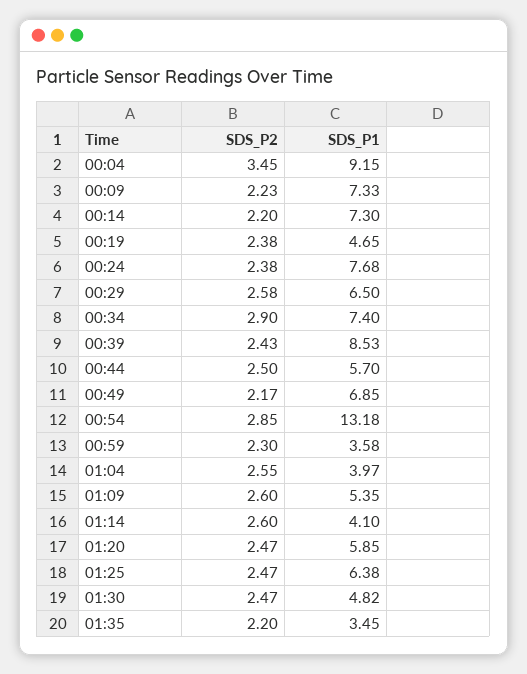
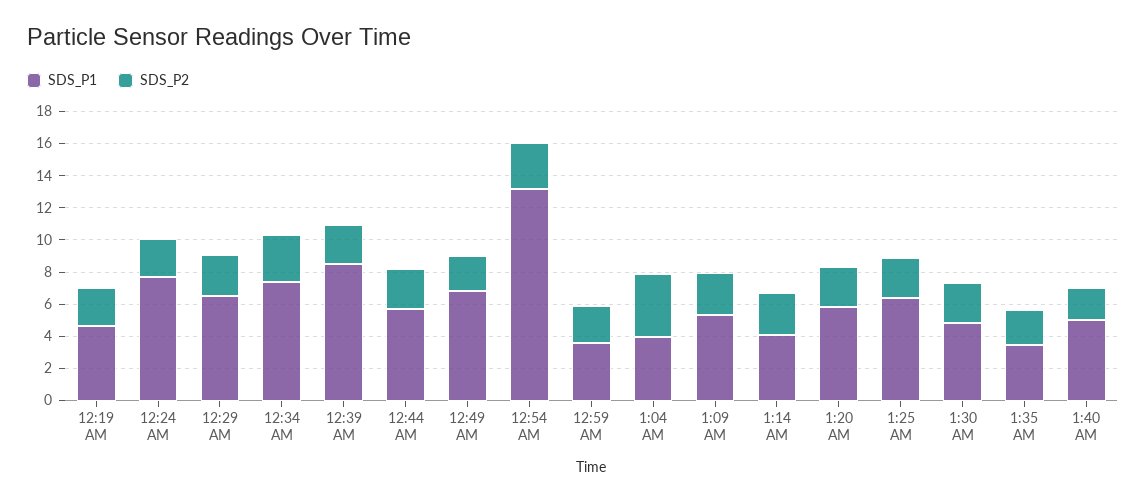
SDS_P2, 00:04: 3.45 -> none
SDS_P1, 00:04: 9.15 -> none
SDS_P2, 00:09: 2.23 -> none
SDS_P1, 00:09: 7.33 -> none
SDS_P2, 00:14: 2.2 -> none
SDS_P1, 00:14: 7.3 -> none
SDS_P2, 01:04: 2.55 -> 4
SDS_P1, 1:40 AM: none -> 5
SDS_P2, 1:40 AM: none -> 2

